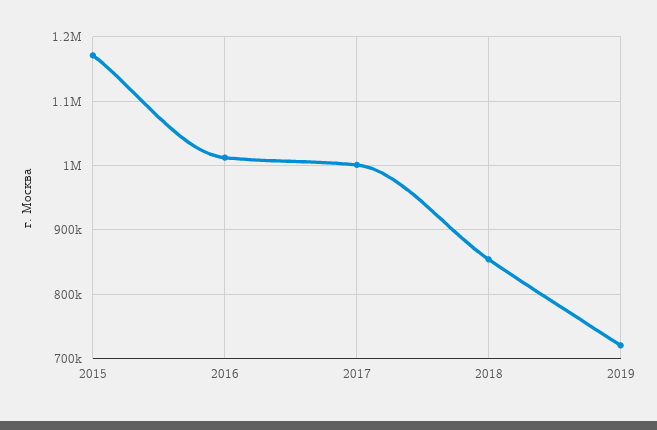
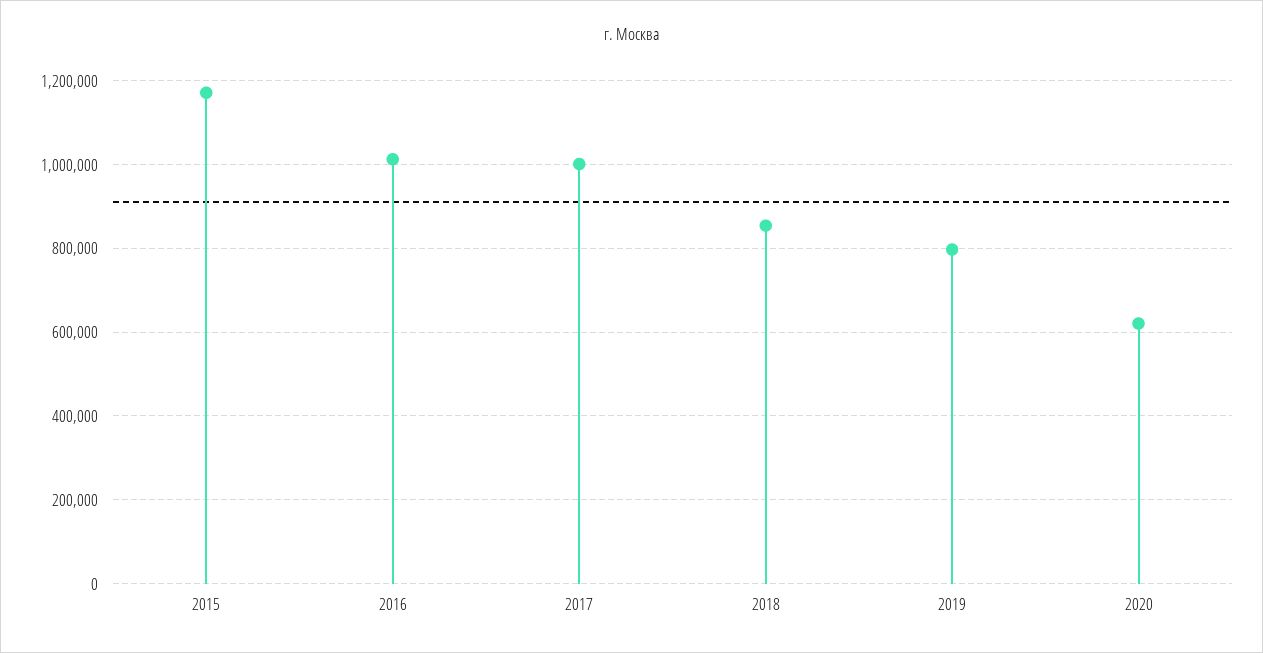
2019: 720000 -> 800000
2020: none -> 620000

